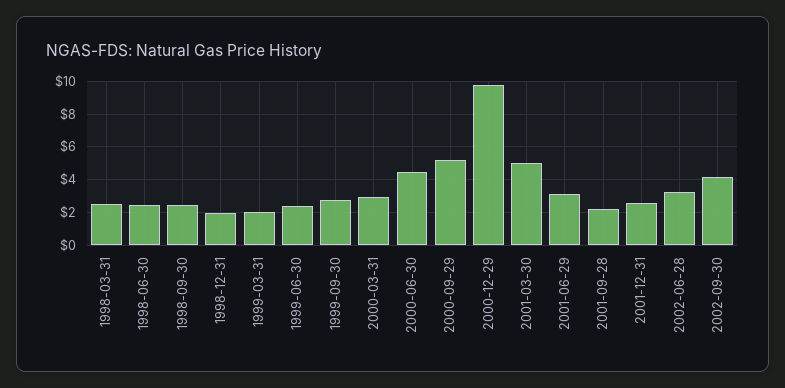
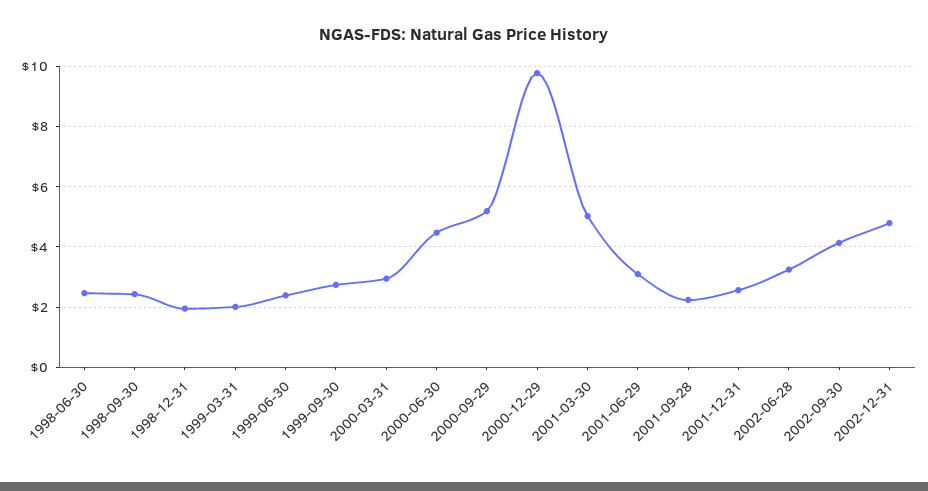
1998-03-31: 2.5 -> none
2002-12-31: none -> 4.8

